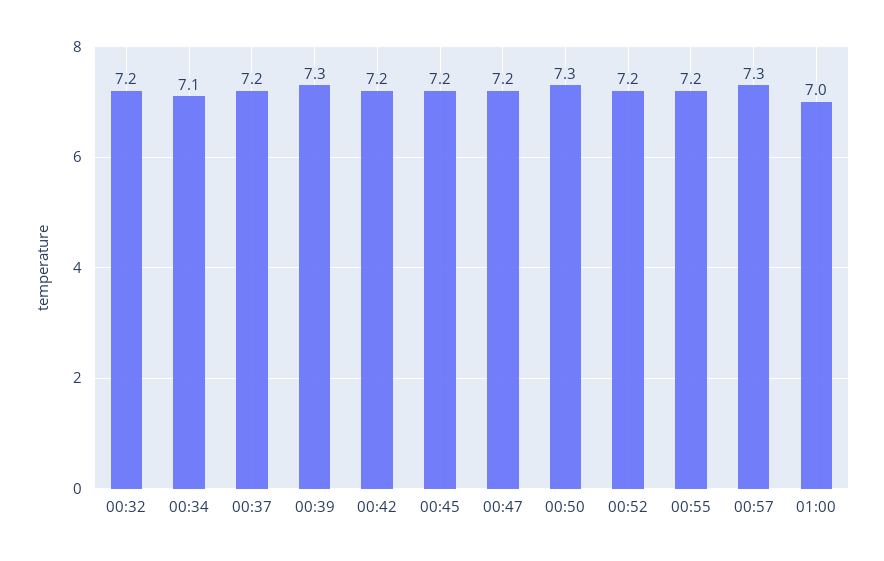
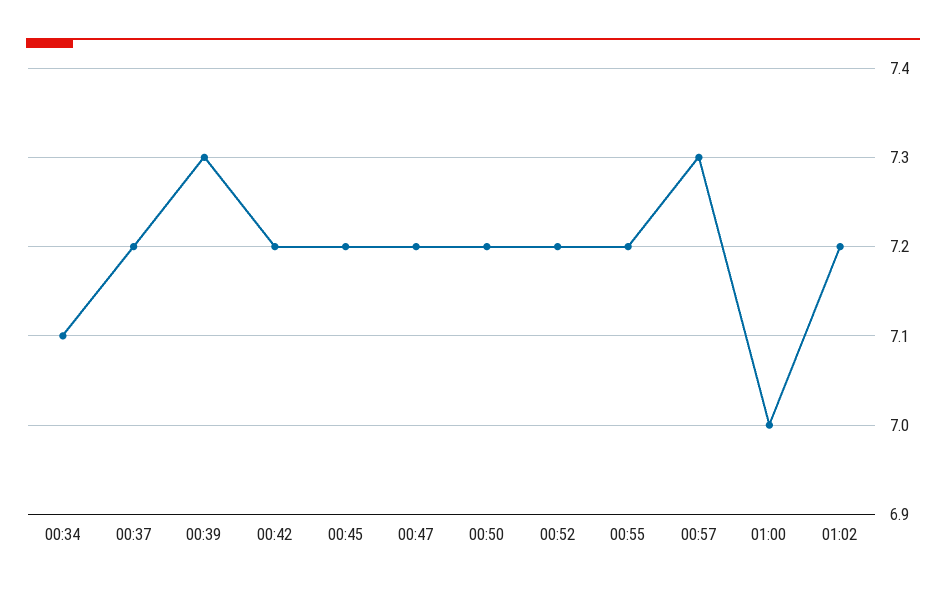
00:32: 7.2 -> none
00:50: 7.3 -> 7.2
01:02: none -> 7.2

